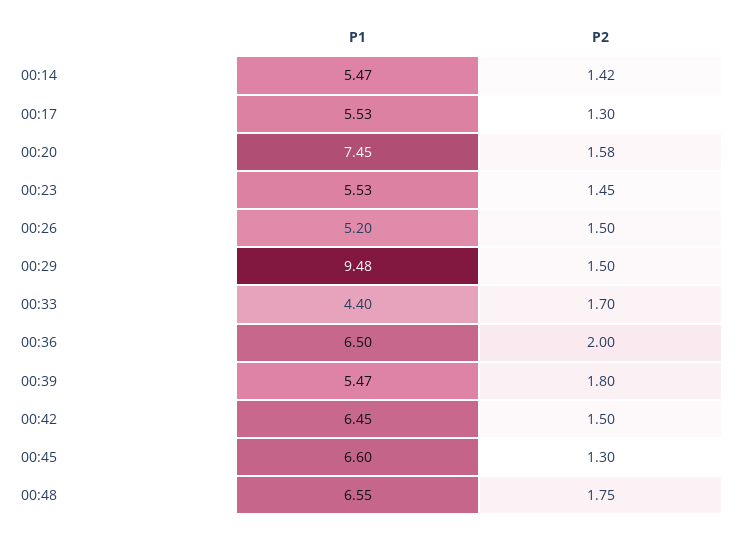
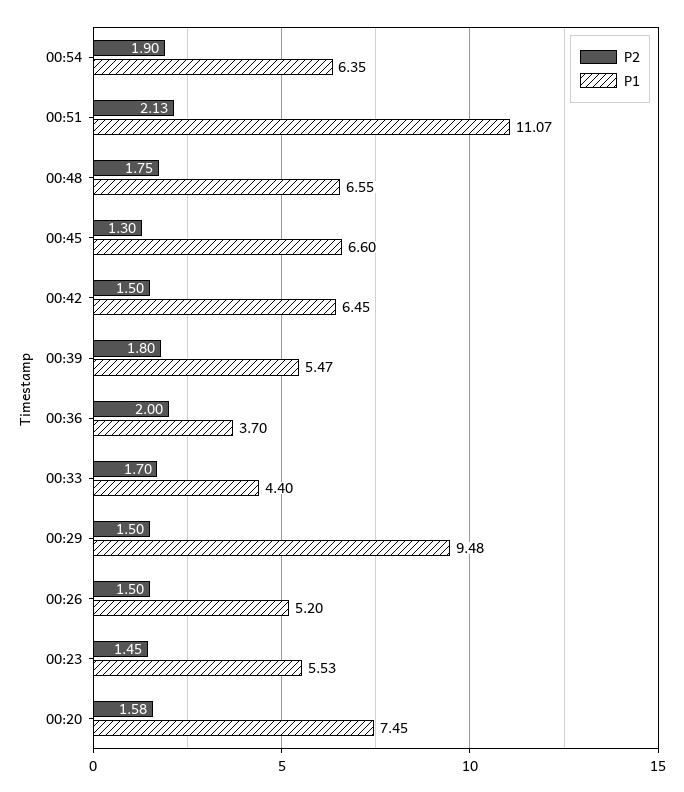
P1, 00:14: 5.47 -> none
P2, 00:14: 1.42 -> none
P1, 00:17: 5.53 -> none
P2, 00:17: 1.3 -> none
P1, 00:36: 6.5 -> 3.7
P2, 00:54: none -> 1.9
P1, 00:54: none -> 6.35
P2, 00:51: none -> 2.13
P1, 00:51: none -> 11.07

